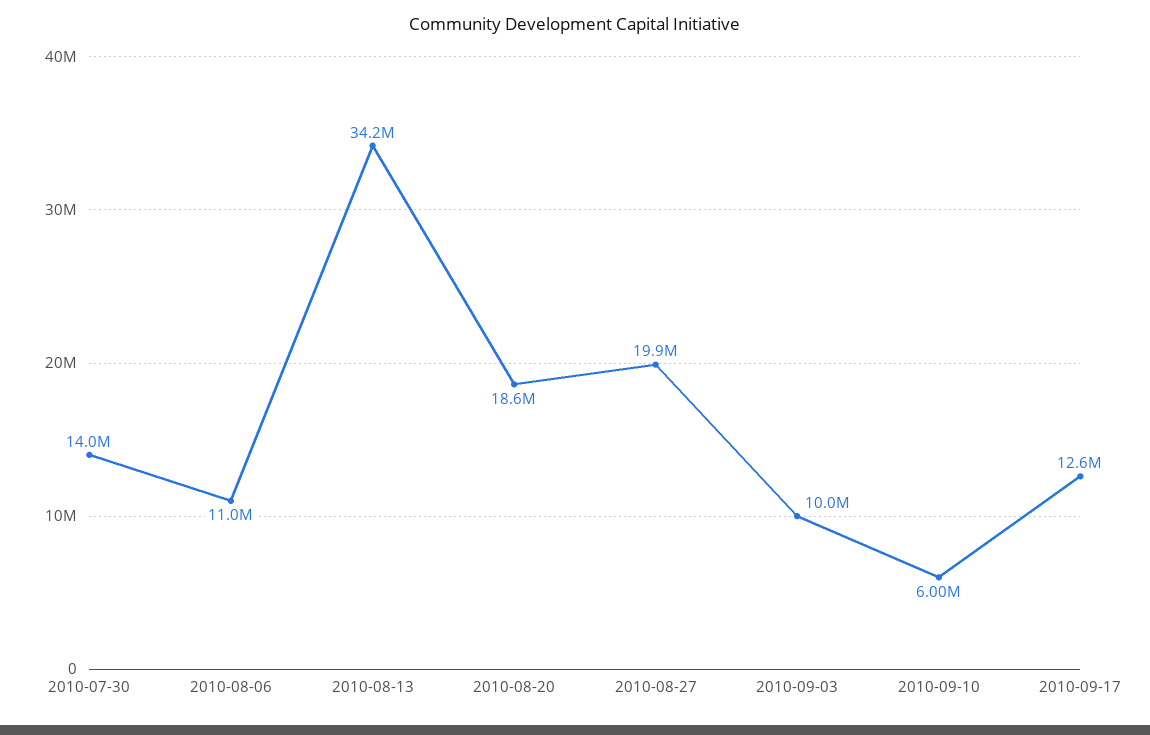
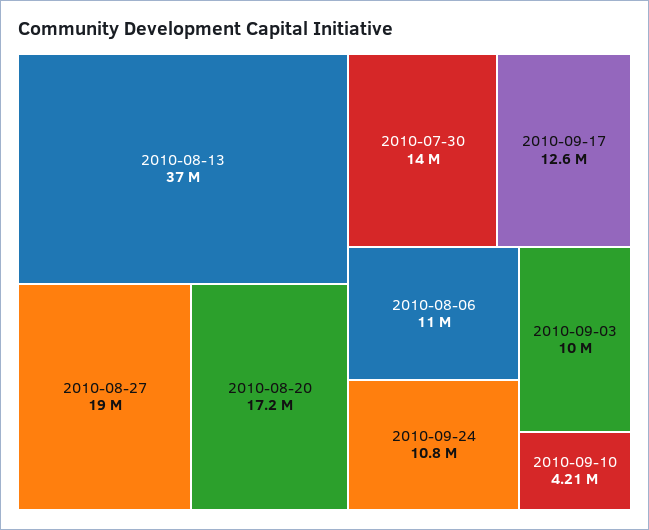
2010-08-13: 34200000 -> 37000000
2010-08-20: 18600000 -> 17200000
2010-08-27: 19900000 -> 19000000
2010-09-10: 6000000 -> 4210000
2010-09-24: none -> 10800000

